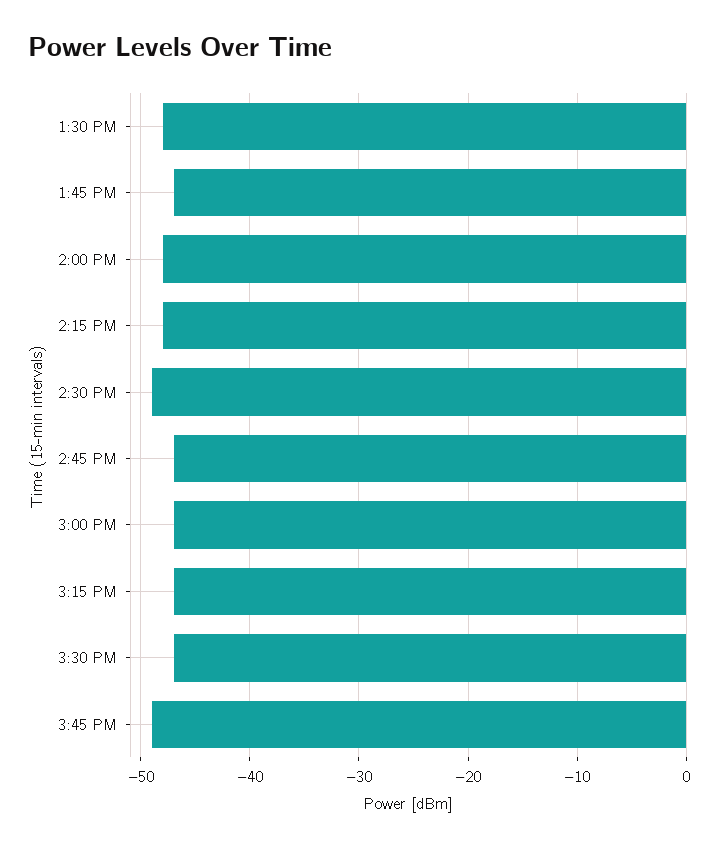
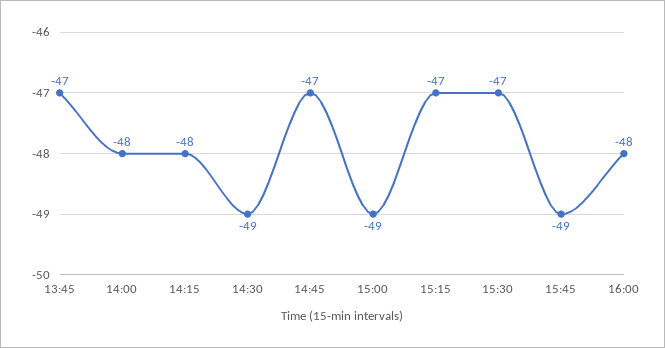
1:30 PM: -48 -> none
3:00 PM: -47 -> -49
16:00: none -> -48

